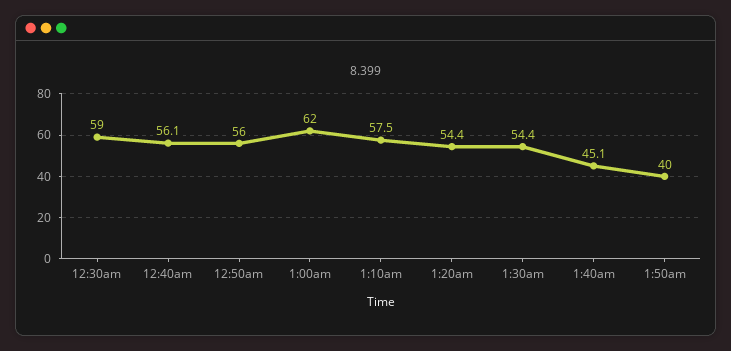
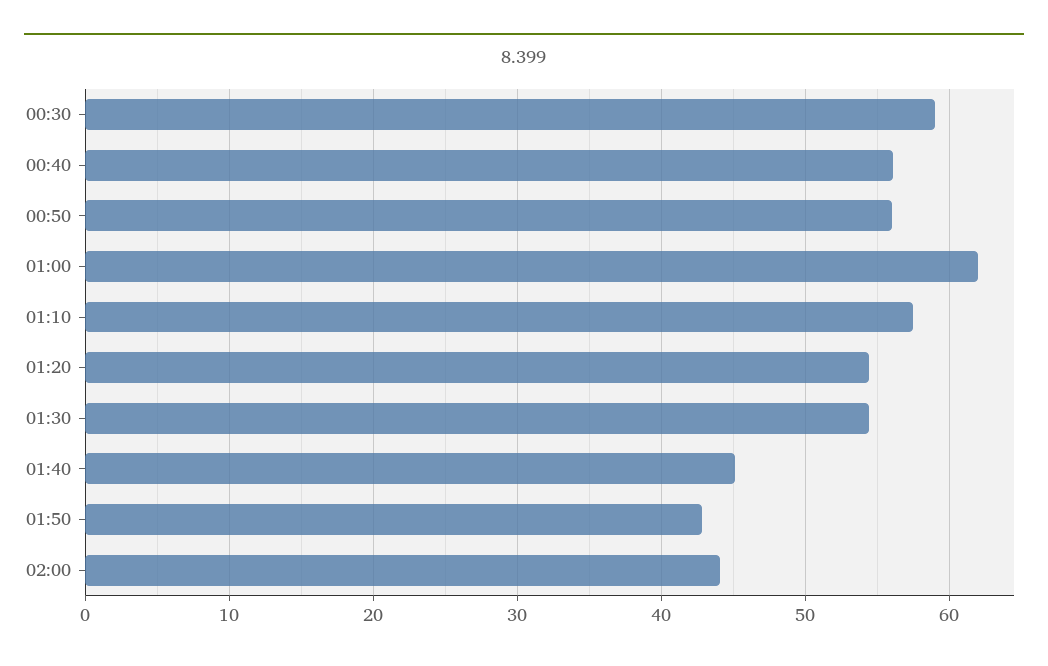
1:50am: 40 -> 43
02:00: none -> 44

